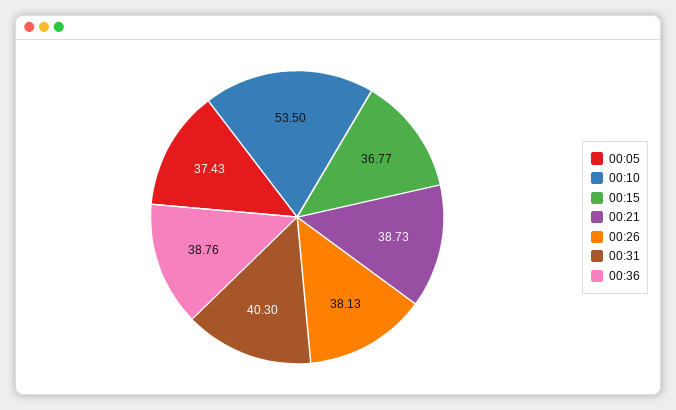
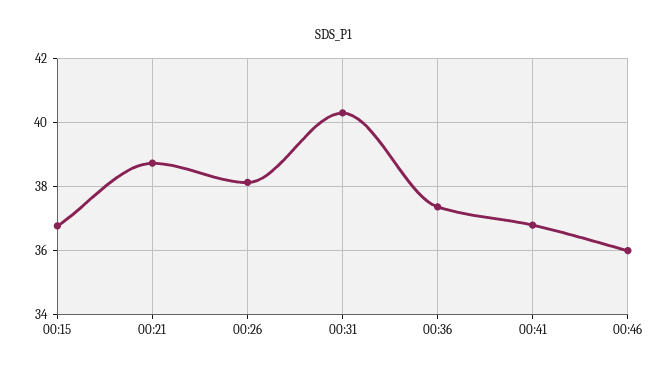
00:05: 37.43 -> none
00:10: 53.5 -> none
00:36: 38.76 -> 37.4
00:41: none -> 36.8
00:46: none -> 36

